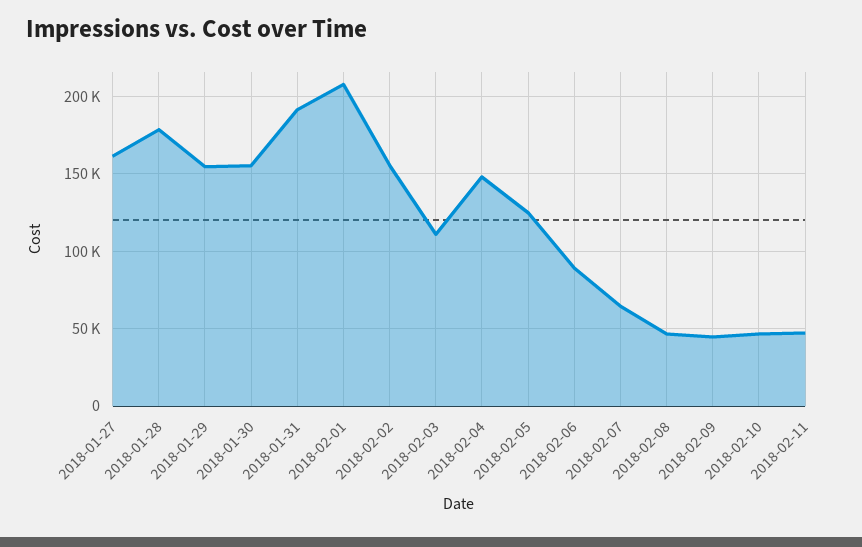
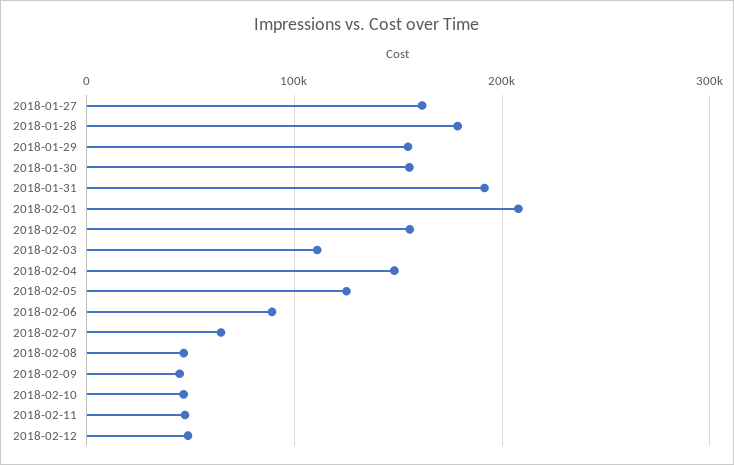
2018-02-12: none -> 50000

